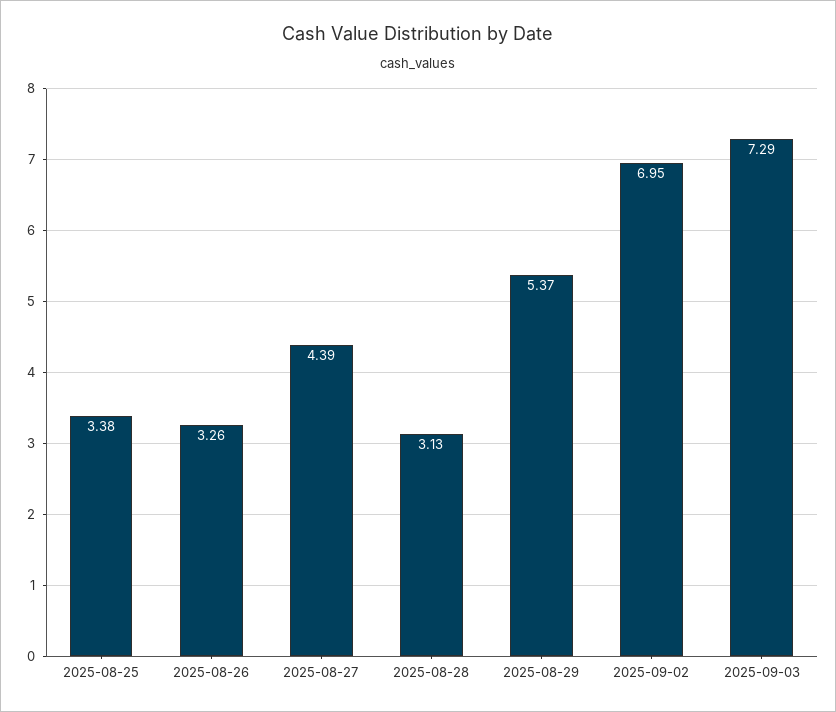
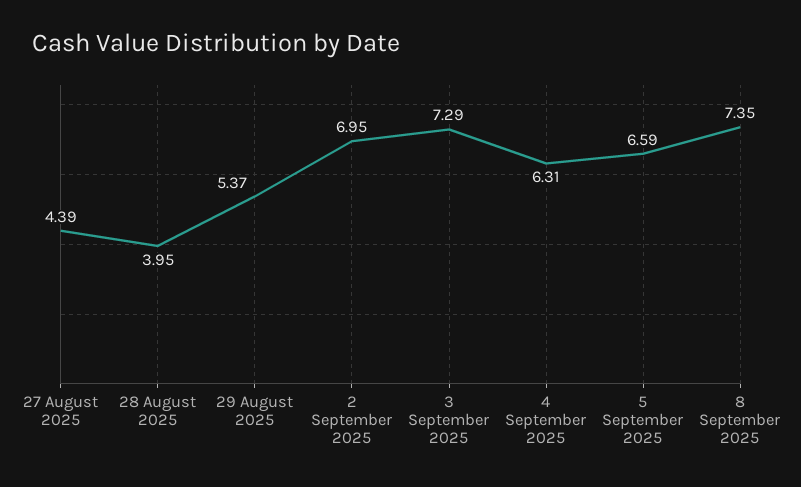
2025-08-25: 3.38 -> none
2025-08-26: 3.26 -> none
2025-08-28: 3.13 -> 3.95
4 September 2025: none -> 6.31
5 September 2025: none -> 6.59
8 September 2025: none -> 7.35

